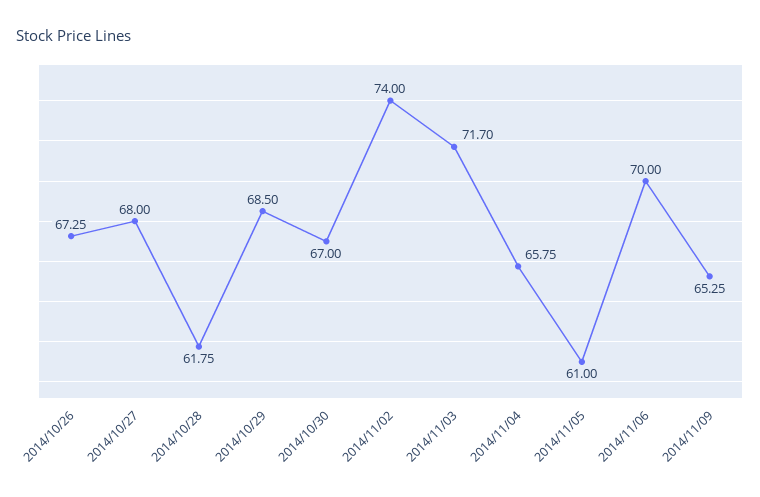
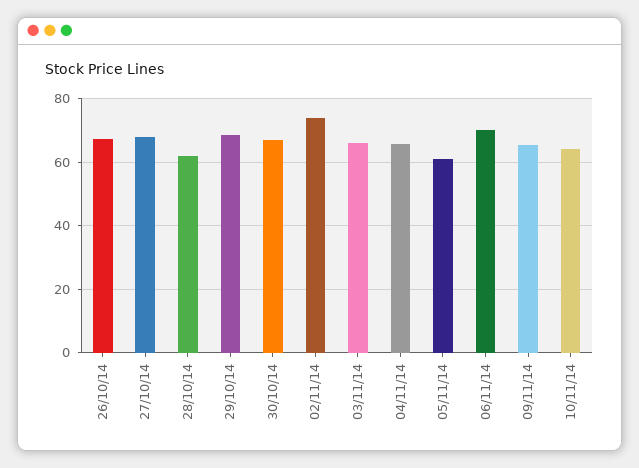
2014/11/03: 71.7 -> 66
10/11/14: none -> 64

